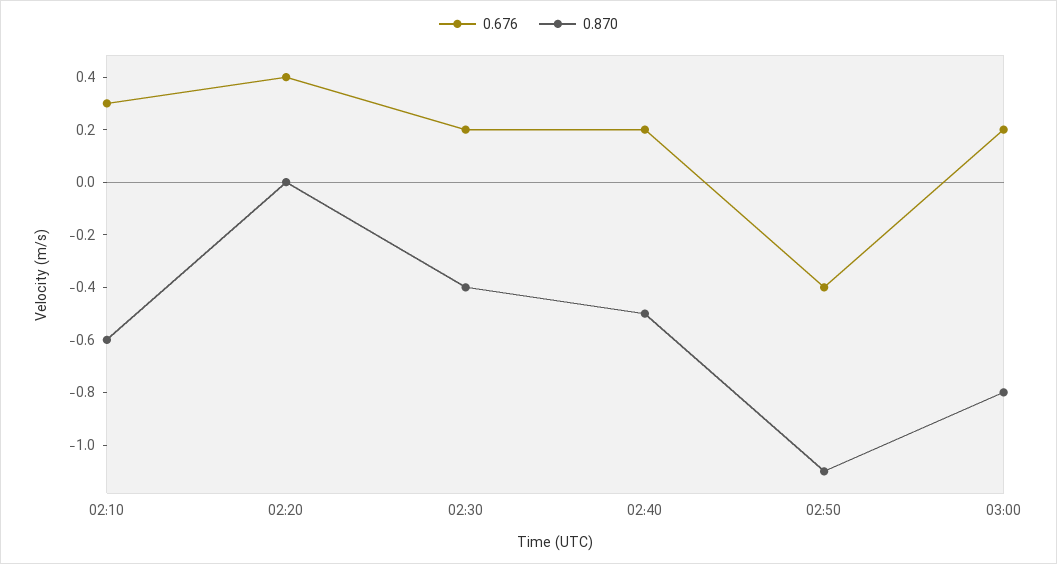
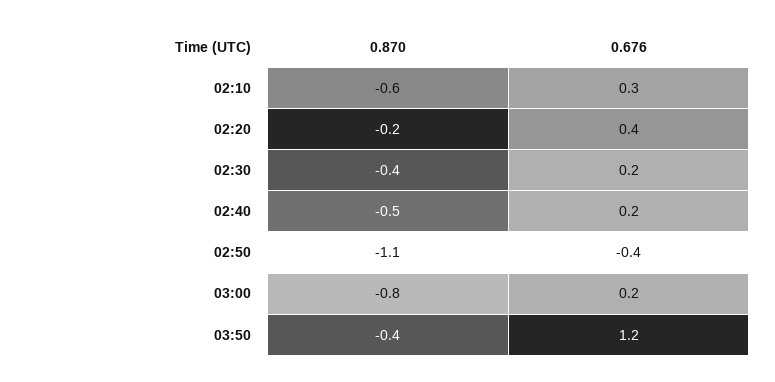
0.870, 02:20: 0 -> -0.2
0.870, 03:50: none -> -0.4
0.676, 03:50: none -> 1.2

